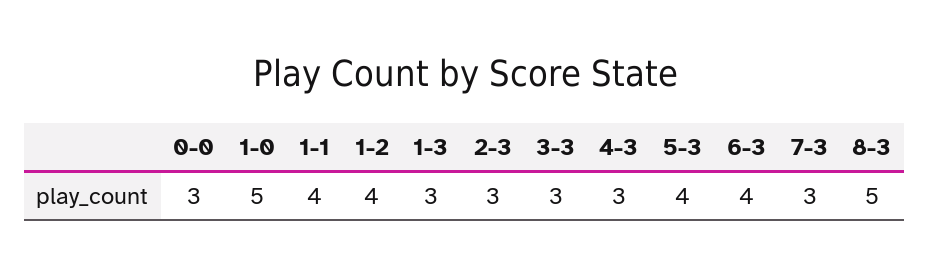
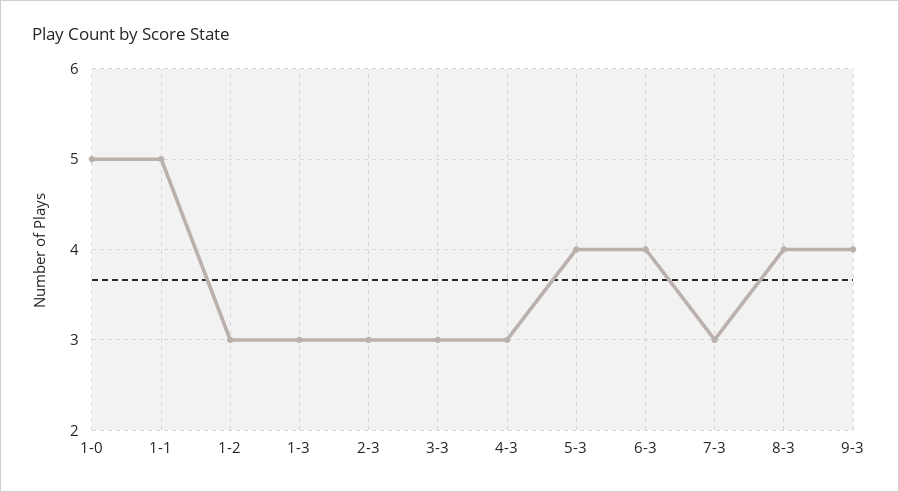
0-0: 3 -> none
1-1: 4 -> 5
1-2: 4 -> 3
8-3: 5 -> 4
9-3: none -> 4

